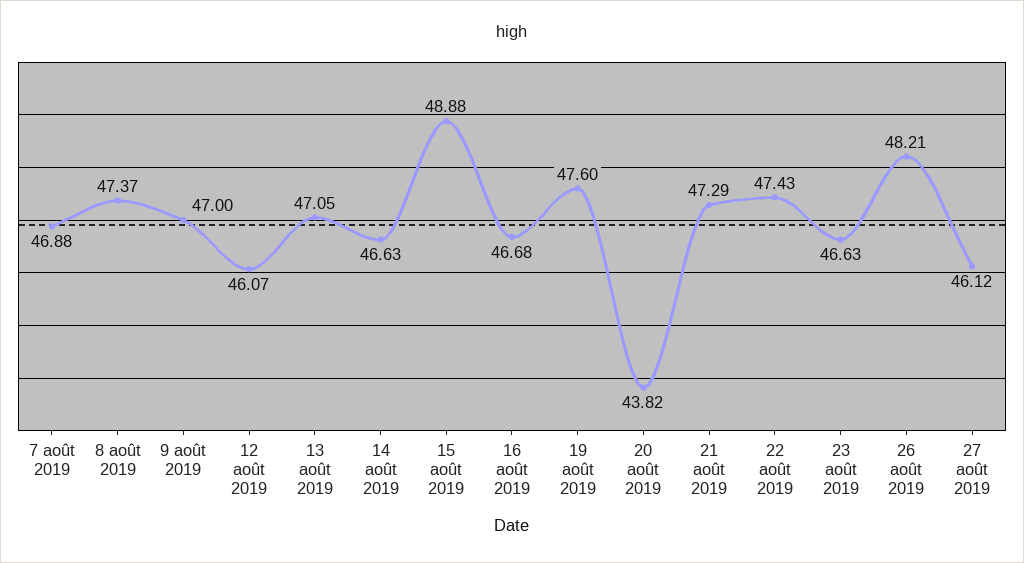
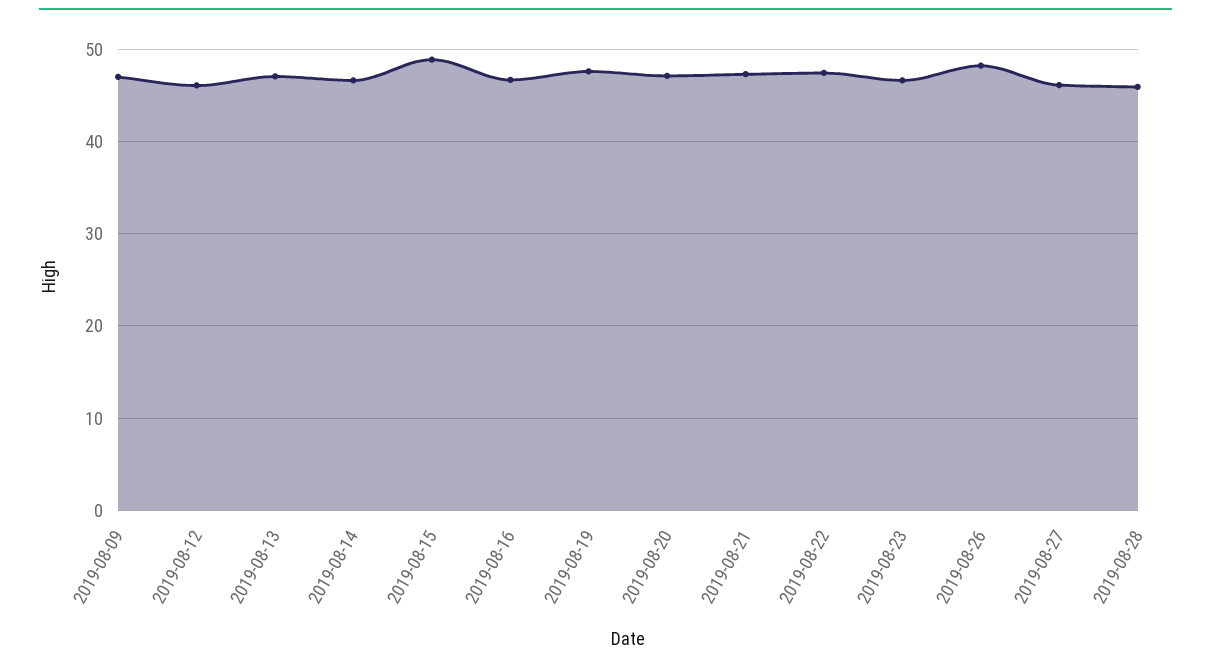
7 août 2019: 46.88 -> none
8 août 2019: 47.37 -> none
20 août 2019: 43.82 -> 47
2019-08-28: none -> 46

